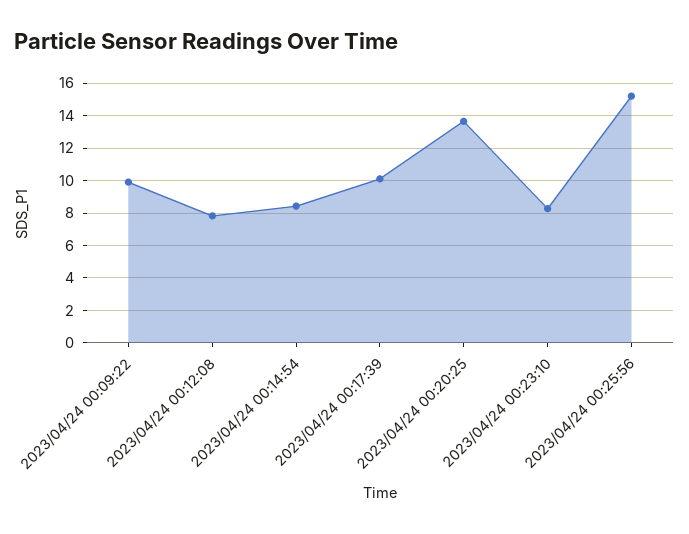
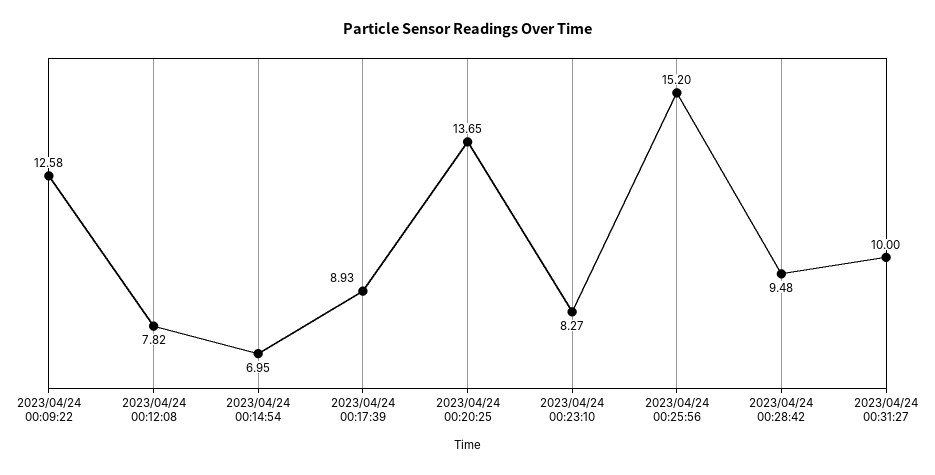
2023/04/24 00:09:22: 10 -> 12.58
2023/04/24 00:14:54: 8.5 -> 6.95
2023/04/24 00:17:39: 10 -> 8.93
2023/04/24 00:28:42: none -> 9.48
2023/04/24 00:31:27: none -> 10

